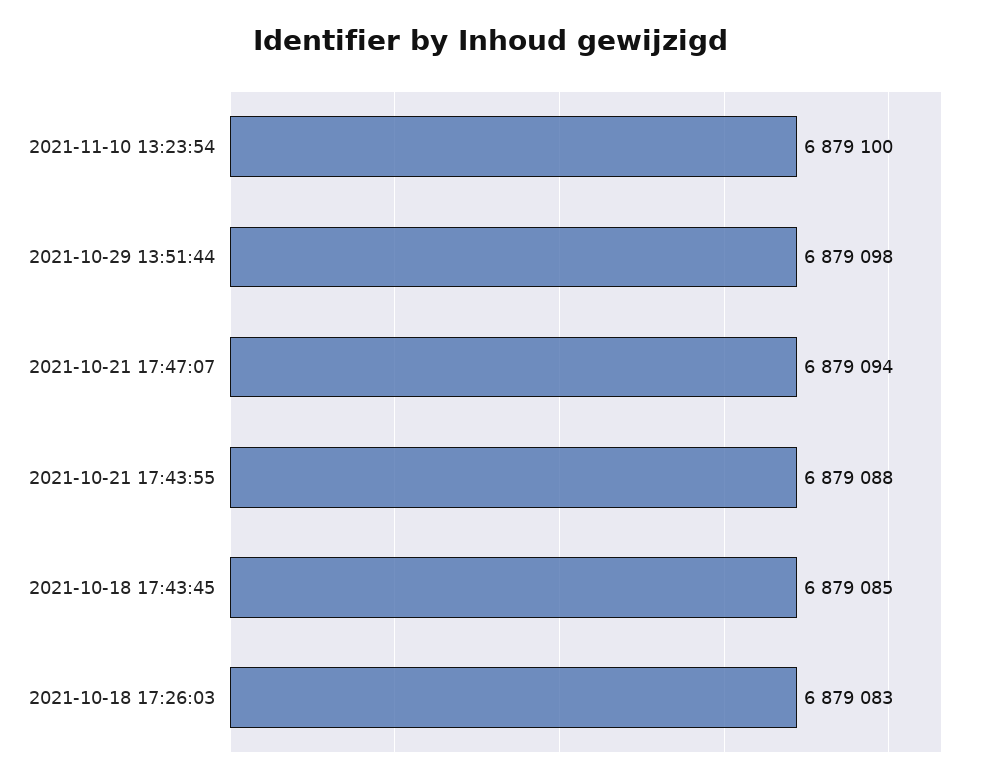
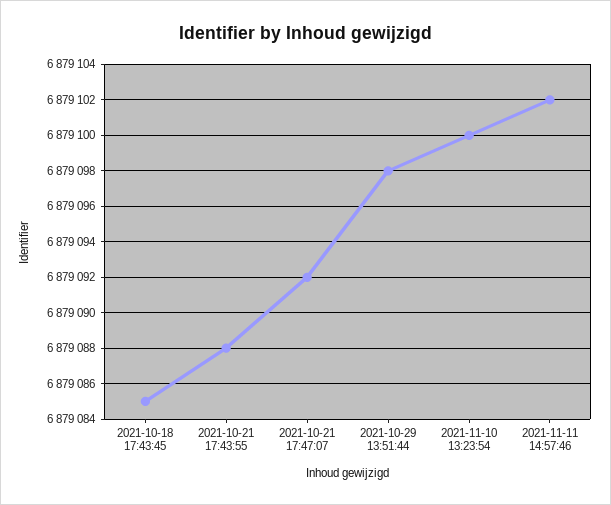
2021-10-21 17:47:07: 6879094 -> 6879092
2021-10-18 17:26:03: 6879083 -> none
2021-11-11 14:57:46: none -> 6879102

